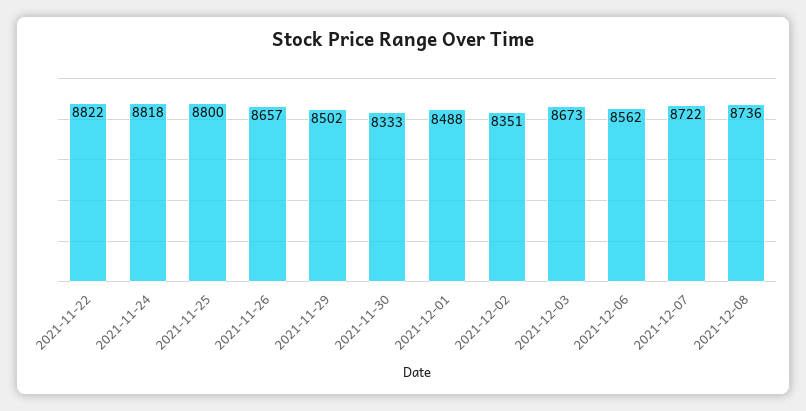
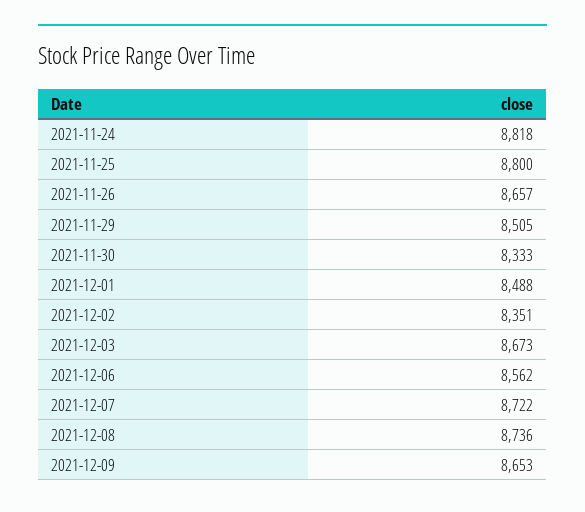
2021-11-22: 8822 -> none
2021-11-29: 8502 -> 8505
2021-12-09: none -> 8653

